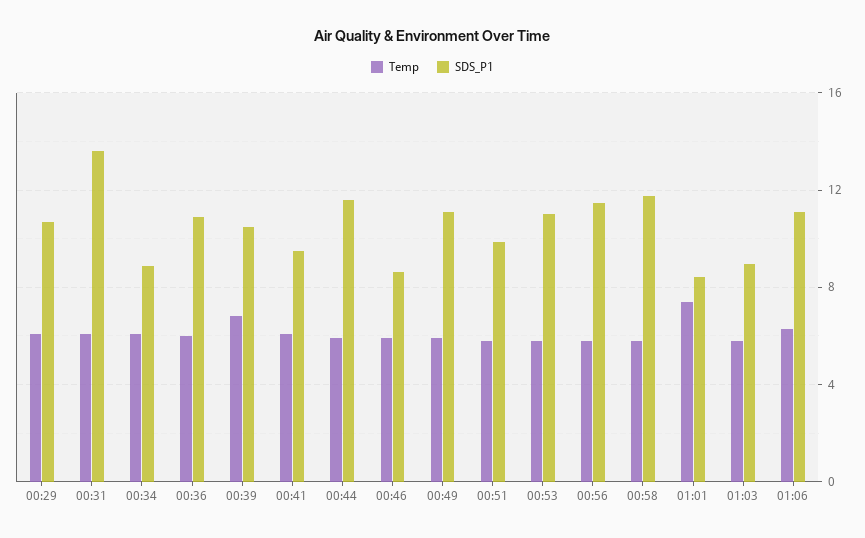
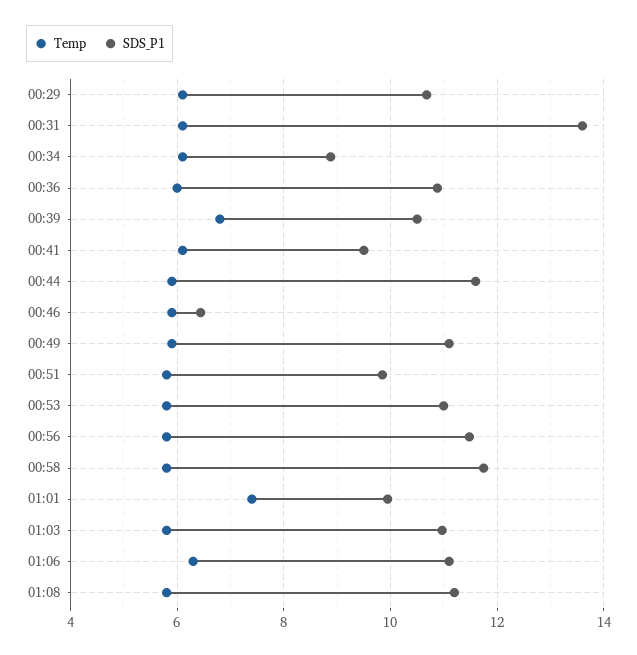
SDS_P1, 00:46: 8.5 -> 6.4
SDS_P1, 01:01: 8.5 -> 10
SDS_P1, 01:03: 9 -> 11
Temp, 01:08: none -> 5.8
SDS_P1, 01:08: none -> 11.2

